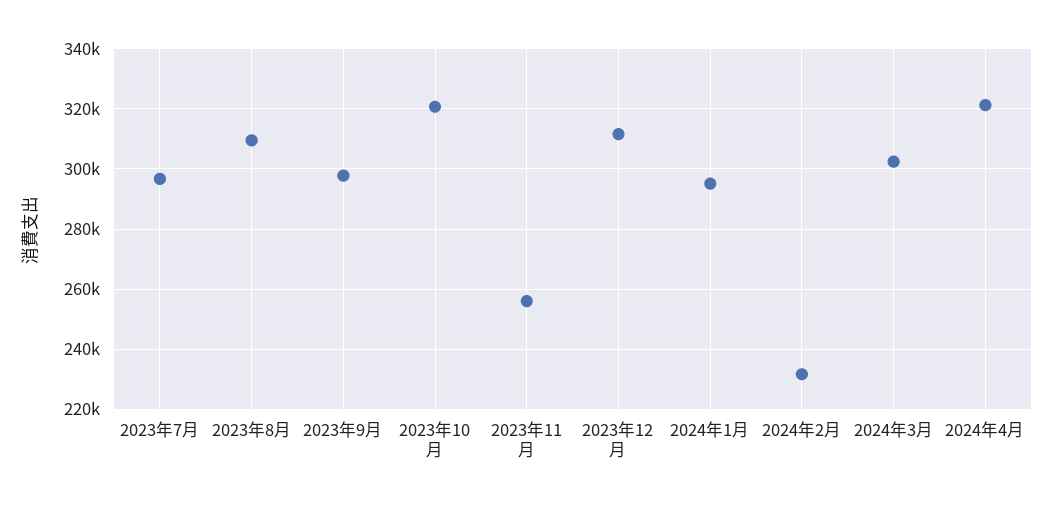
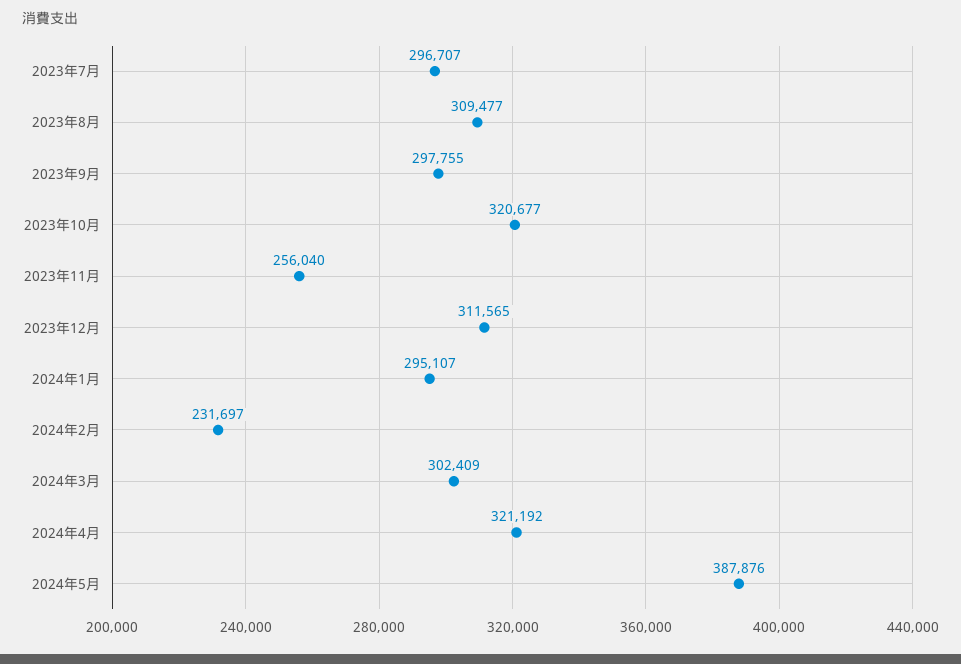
2024年5月: none -> 387876

